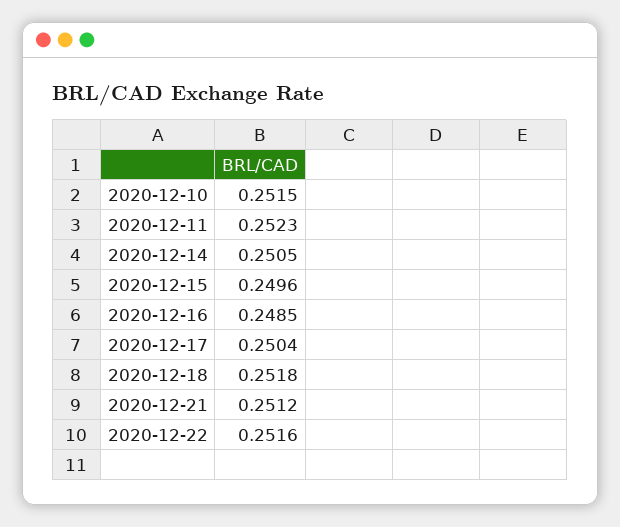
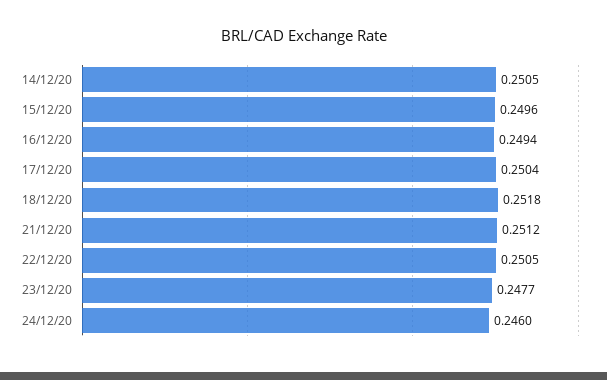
2020-12-10: 0.2515 -> none
2020-12-11: 0.2523 -> none
2020-12-16: 0.2485 -> 0.2494
2020-12-22: 0.2516 -> 0.2505
23/12/20: none -> 0.2477
24/12/20: none -> 0.246

